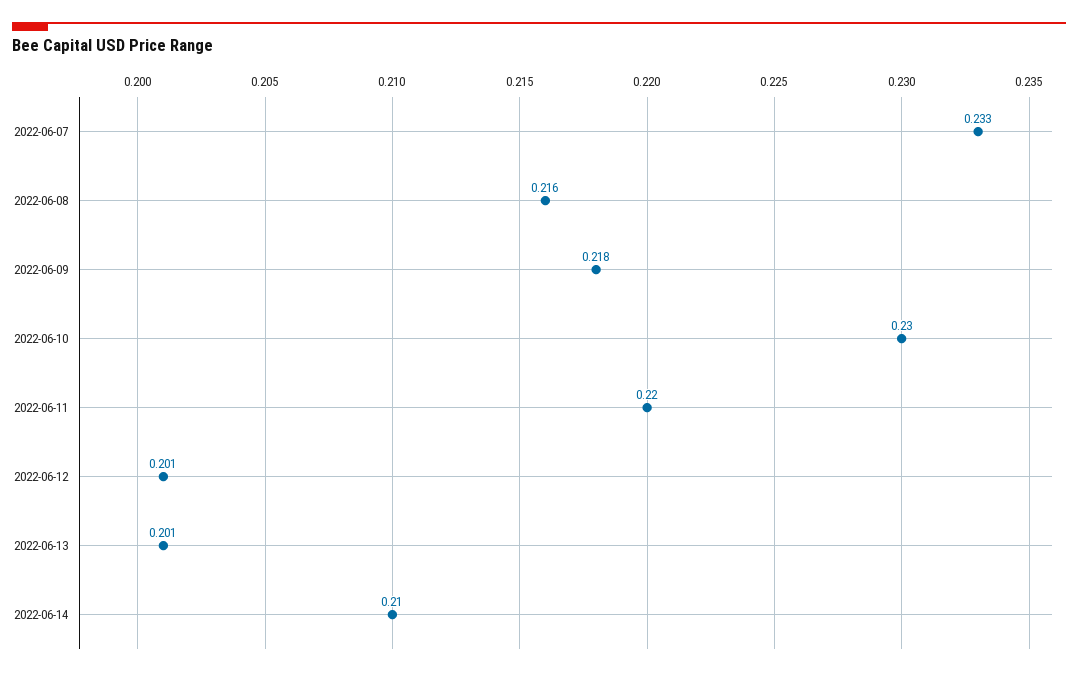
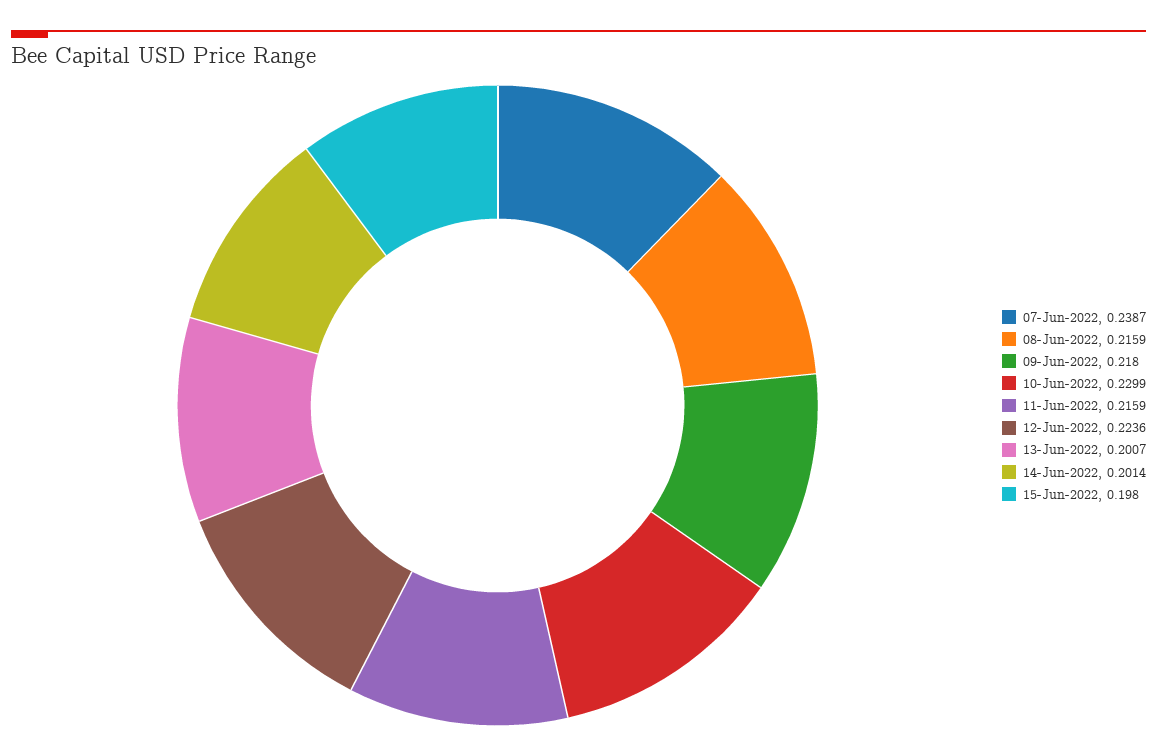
2022-06-07: 0.233 -> 0.2387
2022-06-11: 0.22 -> 0.2159
2022-06-12: 0.201 -> 0.2236
2022-06-14: 0.21 -> 0.2014
15-Jun-2022: none -> 0.198

